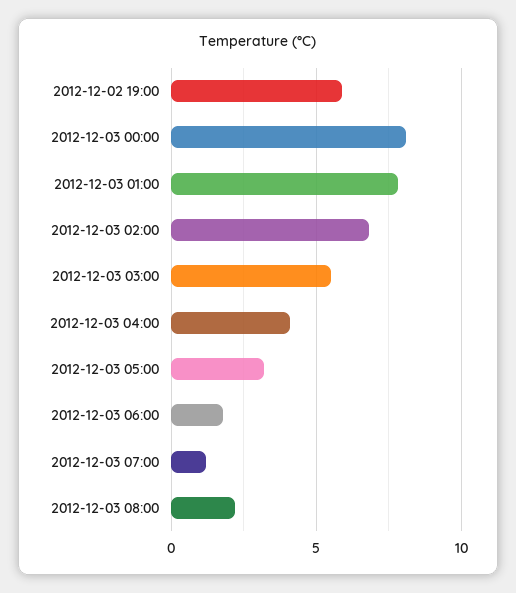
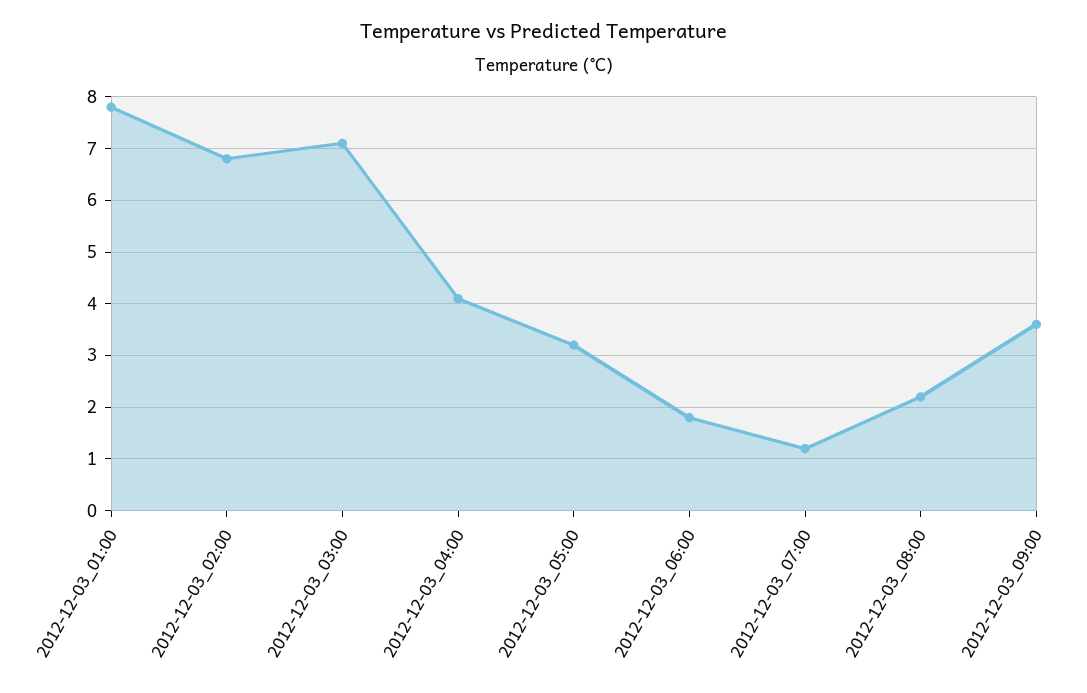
2012-12-02 19:00: 6 -> none
2012-12-03 00:00: 8 -> none
2012-12-03 03:00: 5.5 -> 7
2012-12-03_09:00: none -> 3.5

